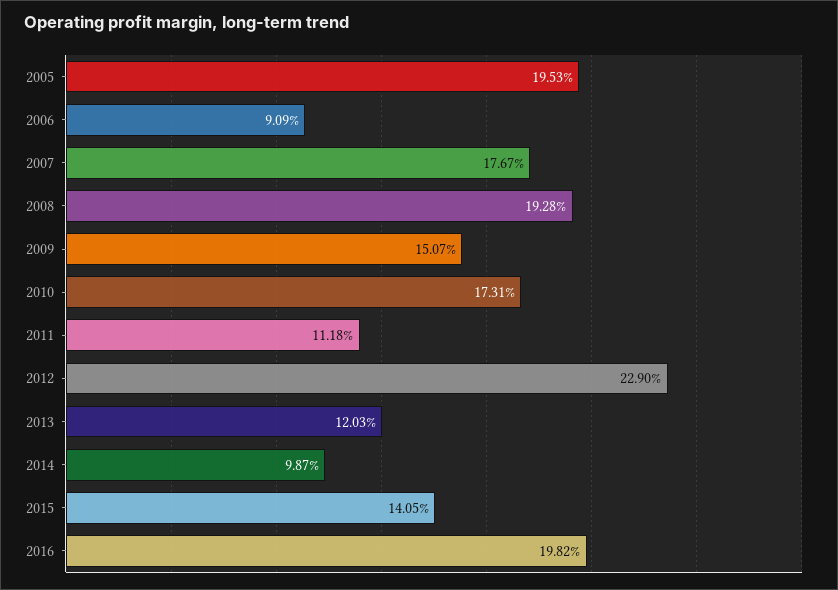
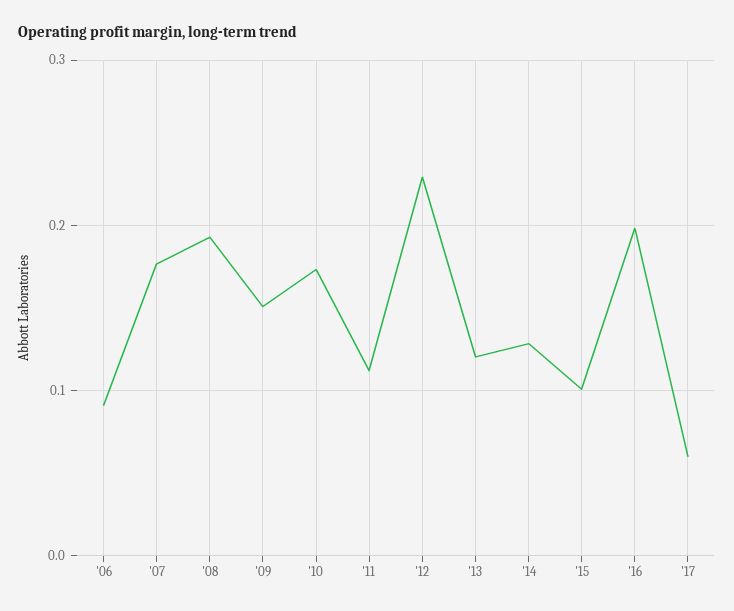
2005: 0.1953 -> none
2014: 0.0987 -> 0.13
2015: 0.1405 -> 0.1
'17: none -> 0.06

